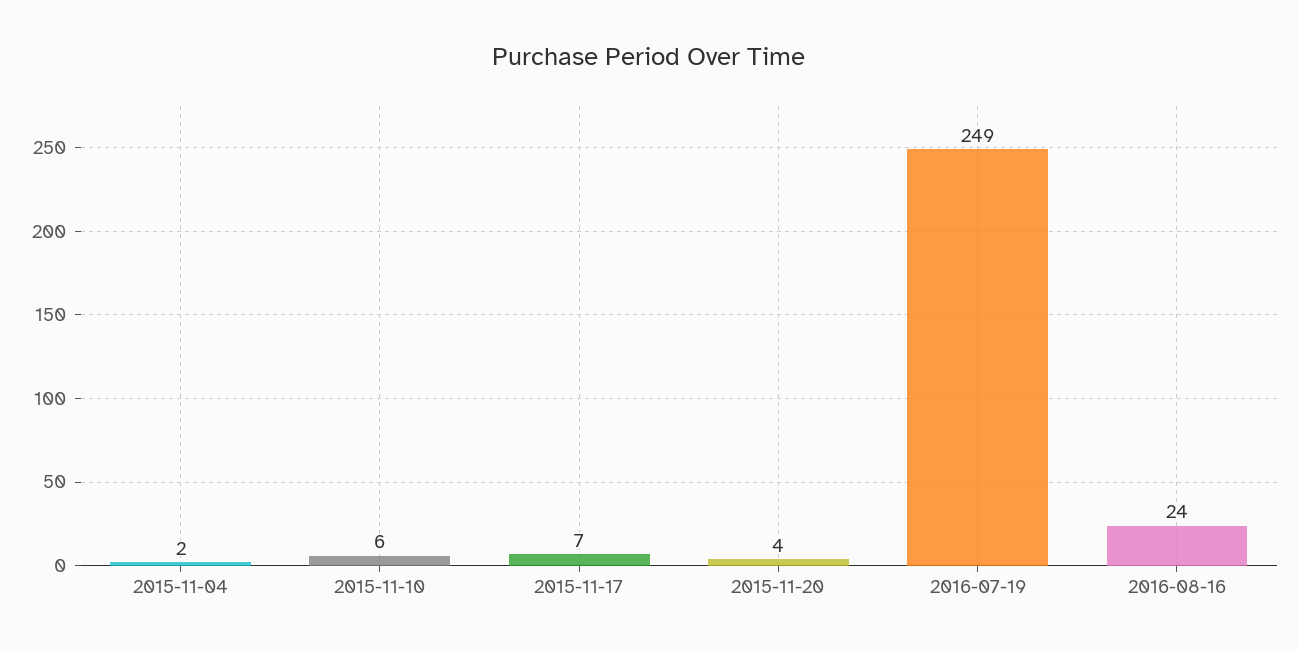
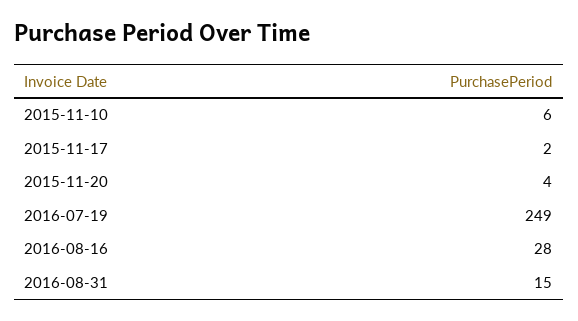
2015-11-04: 2 -> none
2015-11-17: 7 -> 2
2016-08-16: 24 -> 28
2016-08-31: none -> 15

